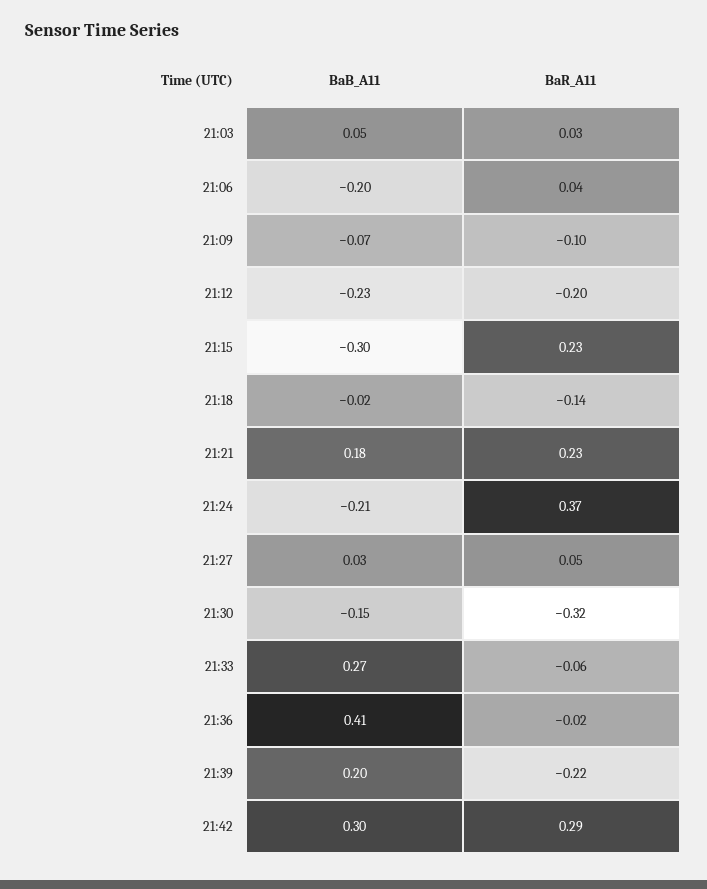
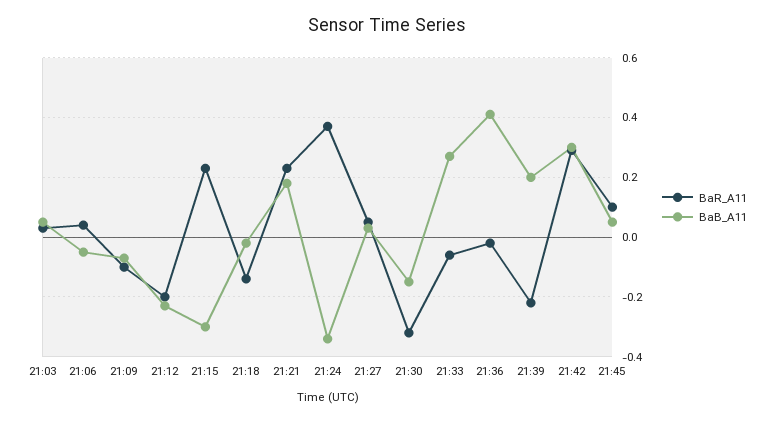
BaB_A11, 21:06: -0.2 -> -0.05
BaB_A11, 21:24: -0.21 -> -0.35
BaR_A11, 21:45: none -> 0.1
BaB_A11, 21:45: none -> 0.05

